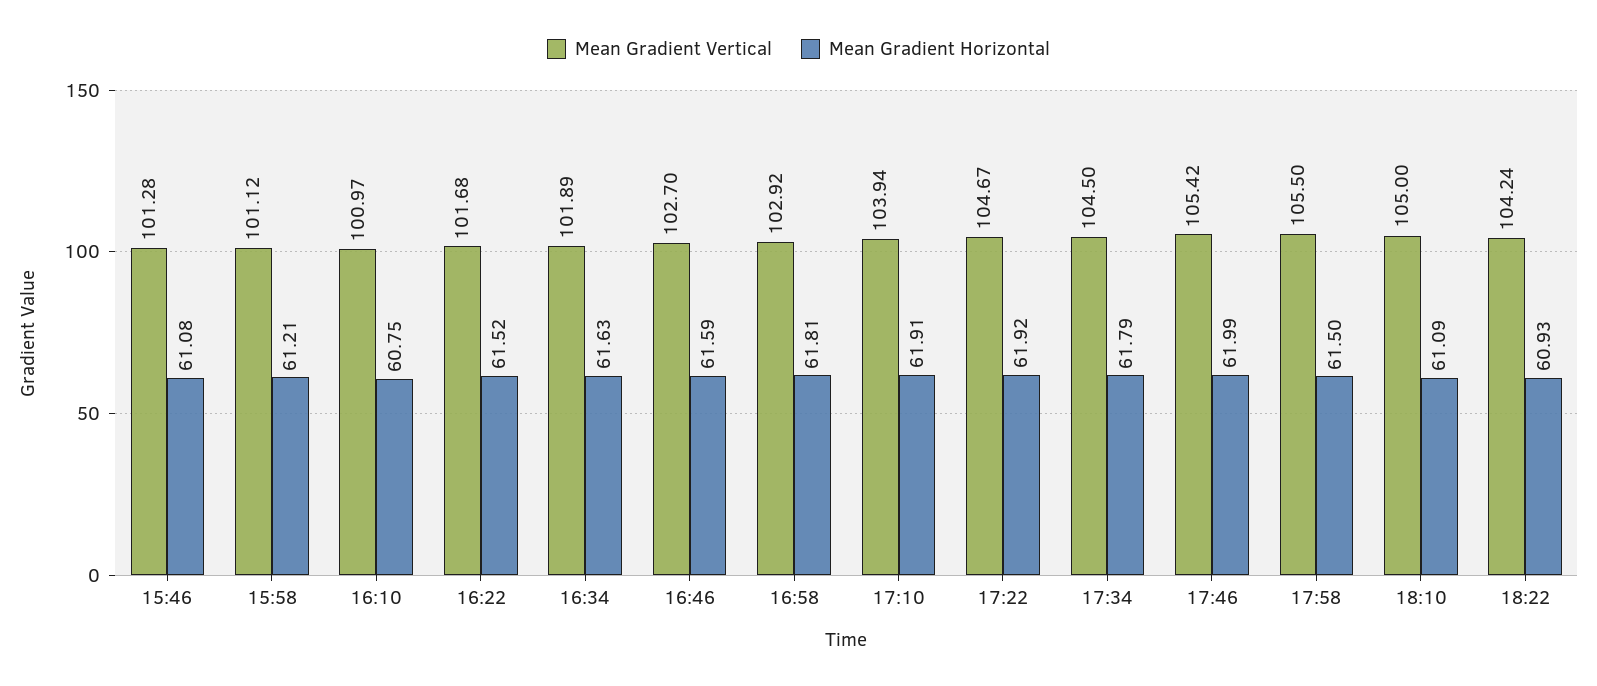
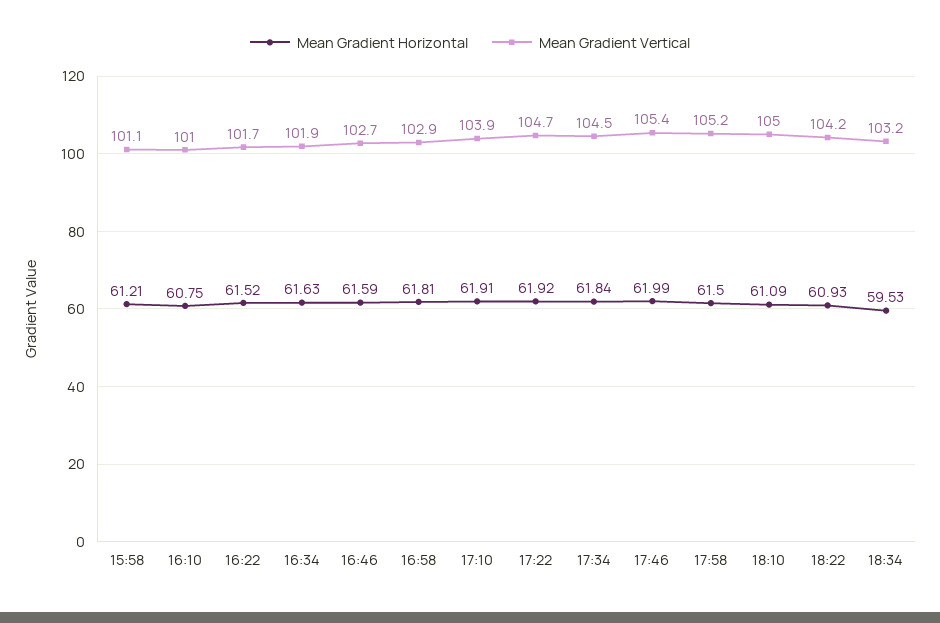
Mean Gradient Vertical, 15:46: 101.28 -> none
Mean Gradient Horizontal, 15:46: 61.08 -> none
Mean Gradient Horizontal, 17:34: 61.79 -> 61.84
Mean Gradient Vertical, 17:58: 105.5 -> 105.2
Mean Gradient Horizontal, 18:34: none -> 59.53
Mean Gradient Vertical, 18:34: none -> 103.2

